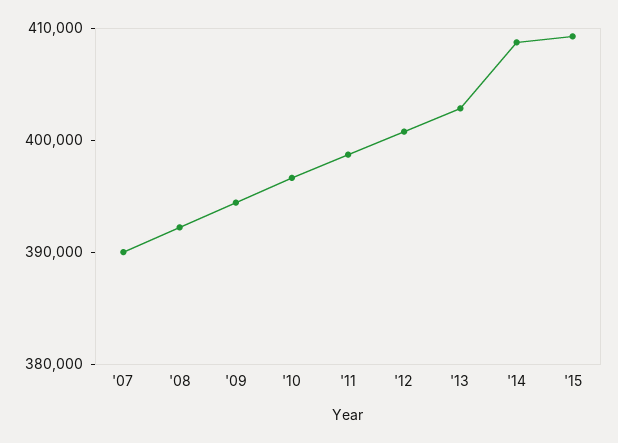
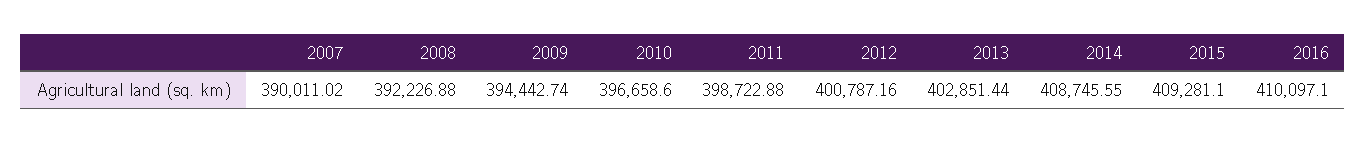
2016: none -> 410097.1

